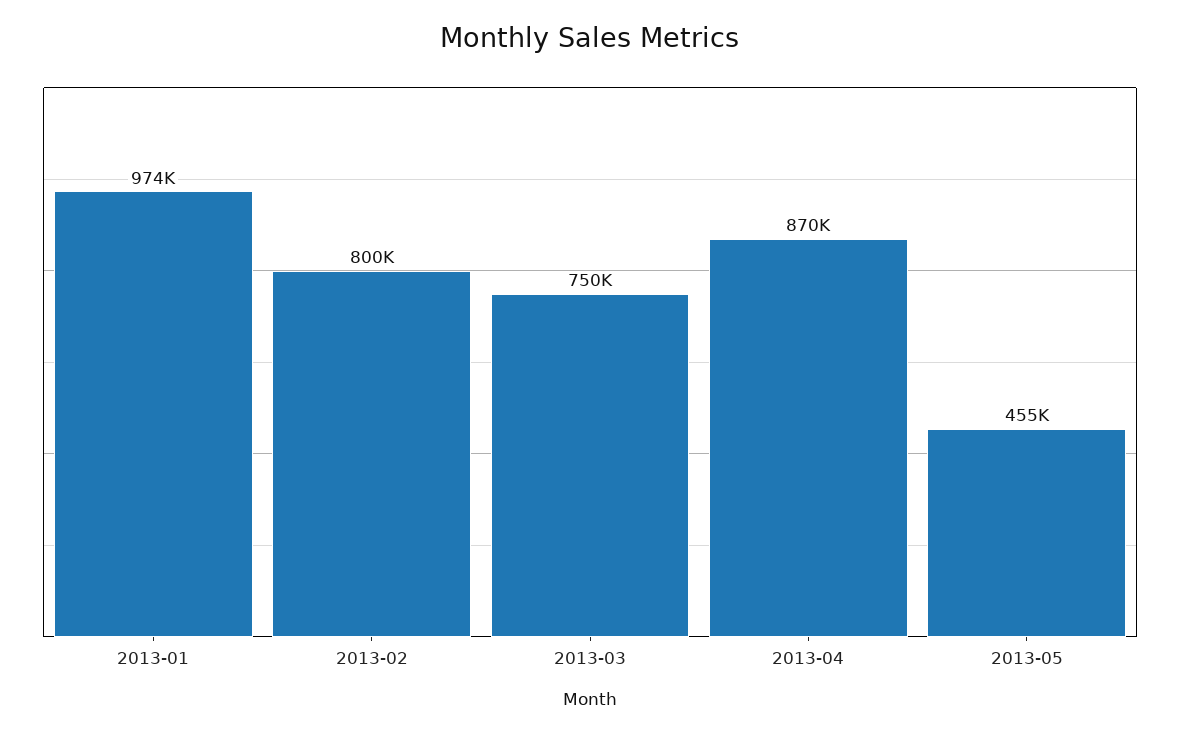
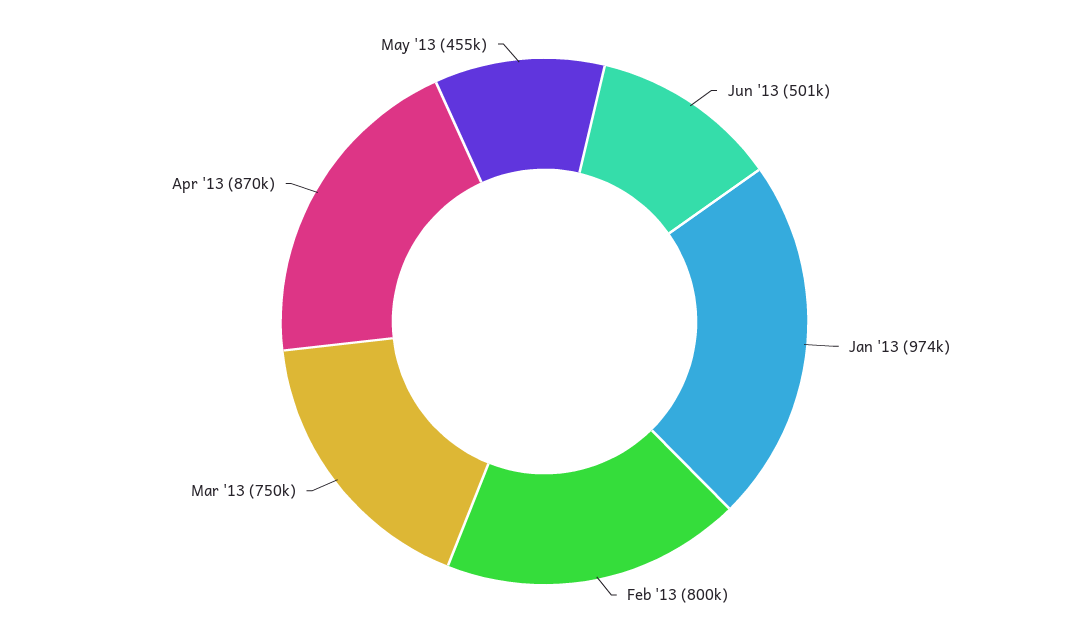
Jun '13: none -> 501000

